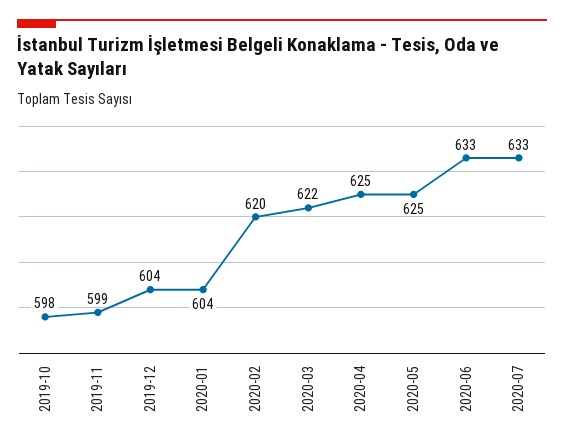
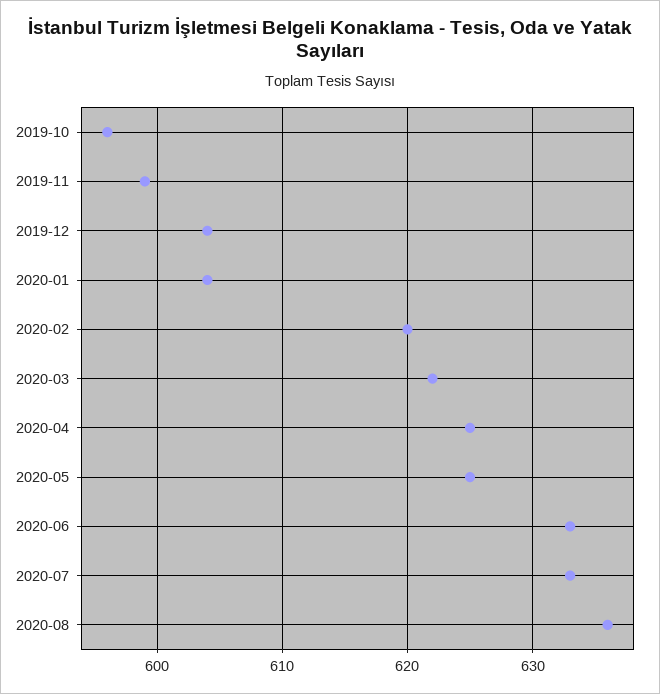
2019-10: 598 -> 596
2020-08: none -> 636

